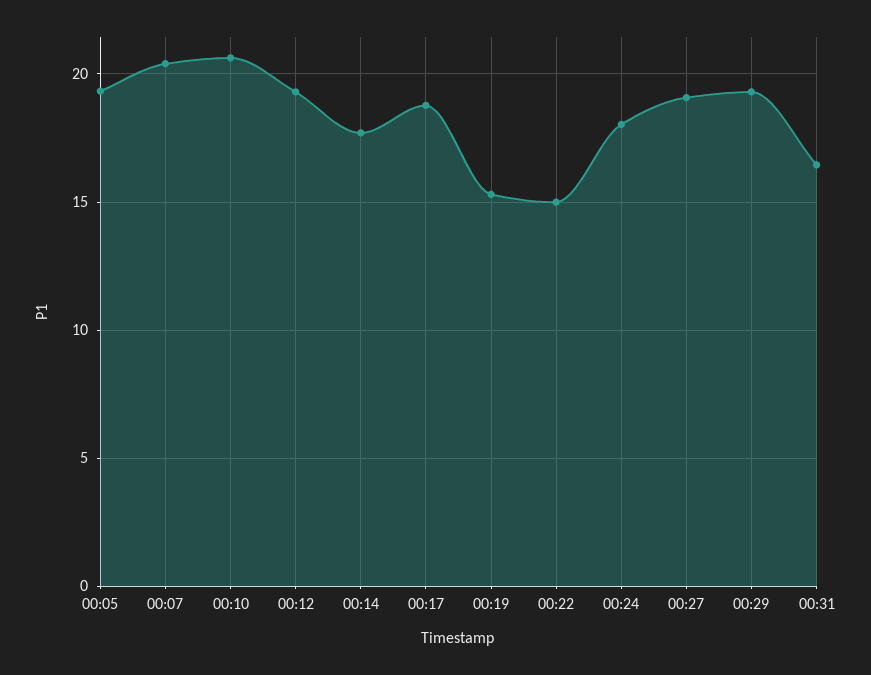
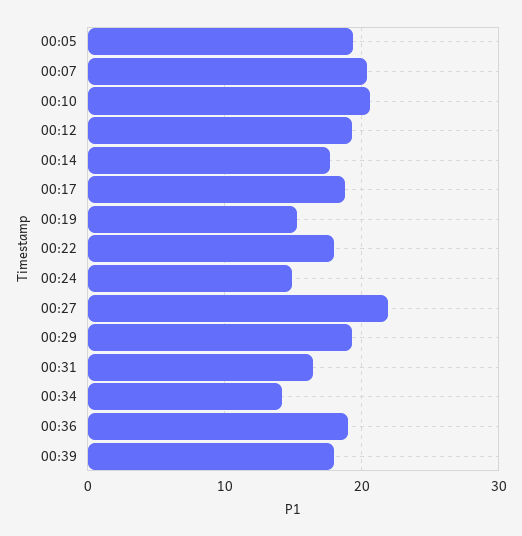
00:22: 15 -> 18
00:24: 18 -> 15
00:27: 19 -> 22
00:34: none -> 14
00:36: none -> 19
00:39: none -> 18

